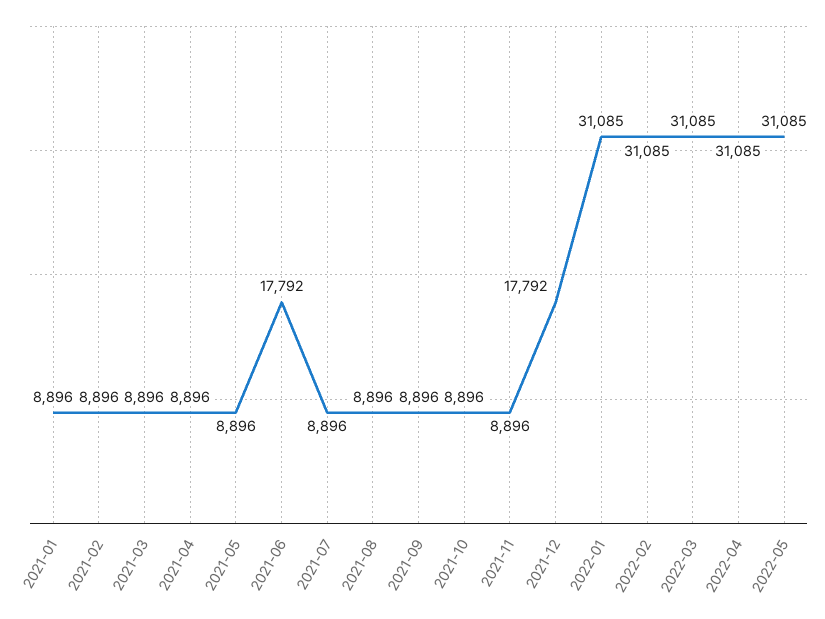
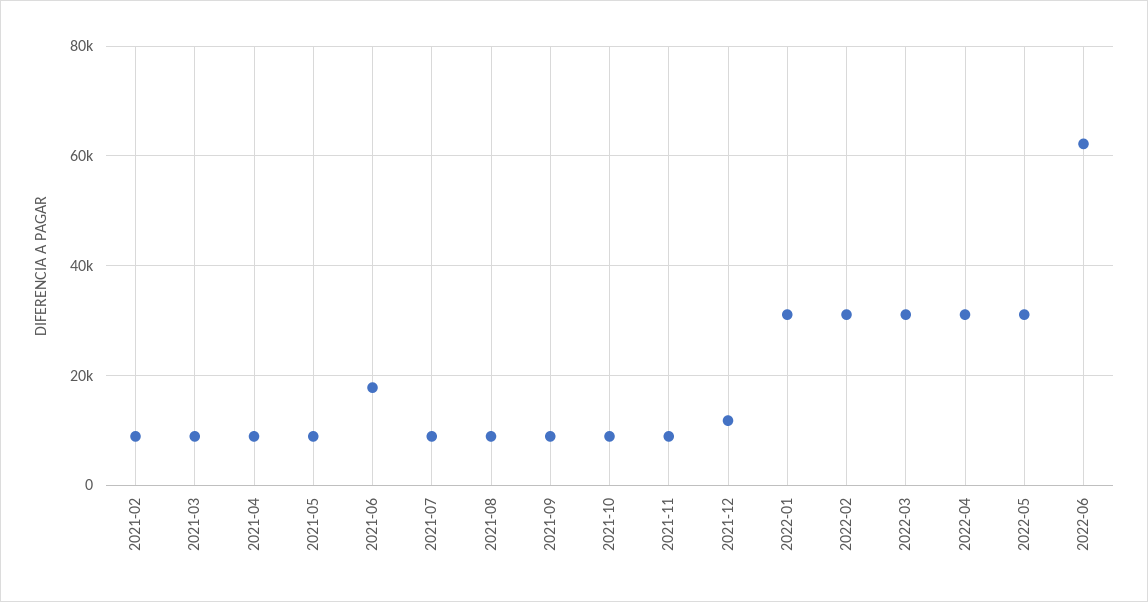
2021-01: 8896 -> none
2021-12: 17792 -> 12000
2022-06: none -> 62000

